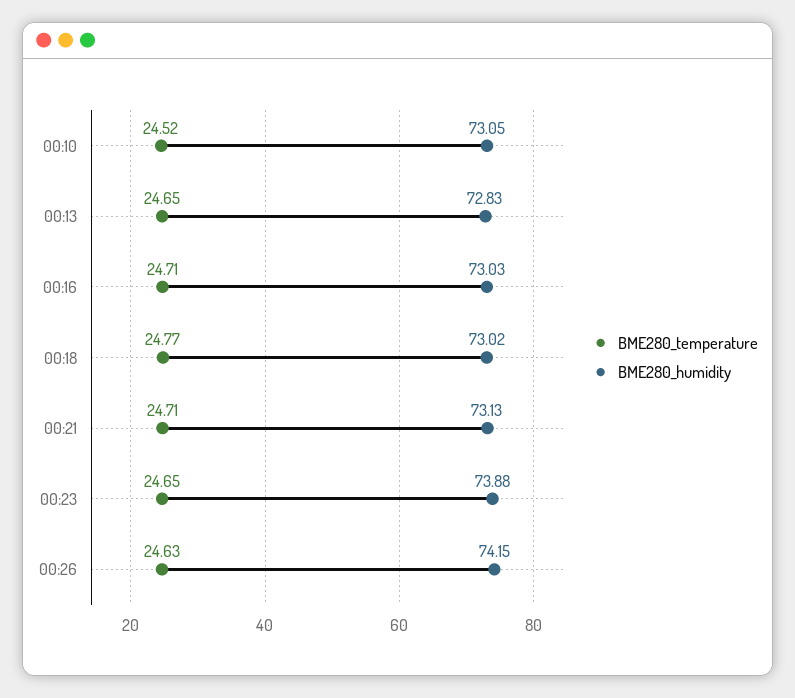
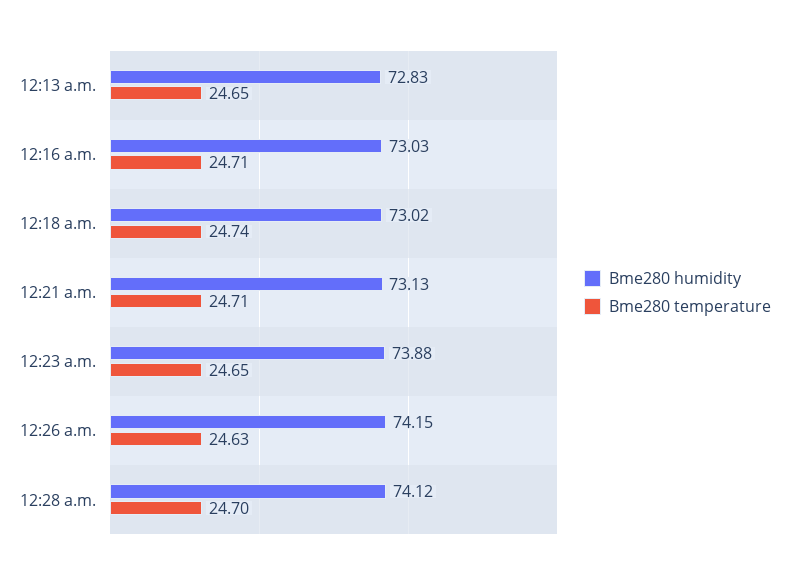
BME280_temperature, 00:10: 24.52 -> none
BME280_humidity, 00:10: 73.05 -> none
BME280_temperature, 00:18: 24.77 -> 24.74
BME280_humidity, 12:28 a.m.: none -> 74.12
BME280_temperature, 12:28 a.m.: none -> 24.7

